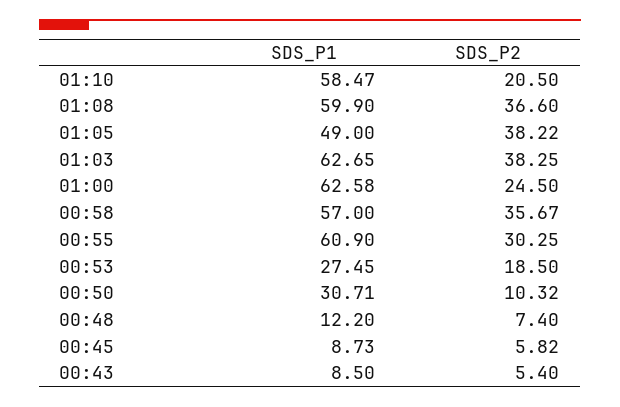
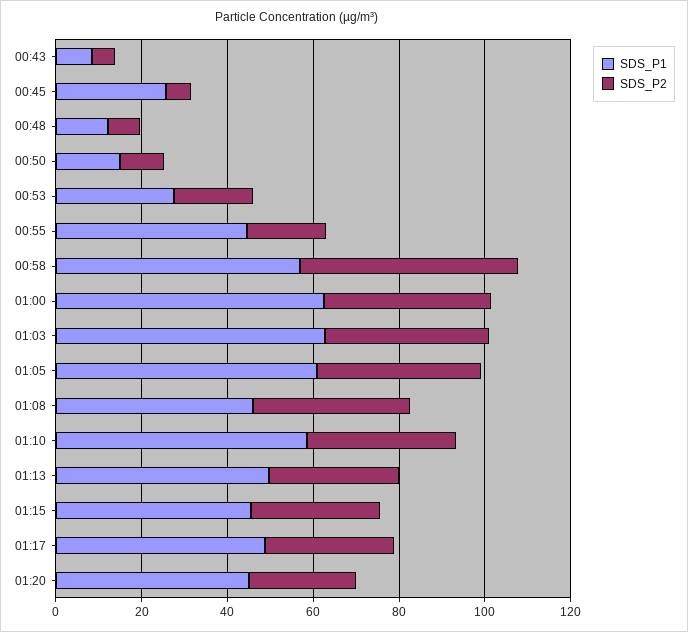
SDS_P2, 01:10: 20.5 -> 35
SDS_P1, 01:08: 59.9 -> 45
SDS_P1, 01:05: 49 -> 60
SDS_P2, 01:00: 24.5 -> 40
SDS_P2, 00:58: 35.67 -> 50
SDS_P1, 00:55: 60.9 -> 45
SDS_P2, 00:55: 30.25 -> 20
SDS_P1, 00:50: 30.71 -> 15
SDS_P1, 00:45: 8.73 -> 25
SDS_P1, 01:13: none -> 50
SDS_P2, 01:13: none -> 30
SDS_P1, 01:15: none -> 45
SDS_P2, 01:15: none -> 30
SDS_P1, 01:17: none -> 50
SDS_P2, 01:17: none -> 30
SDS_P1, 01:20: none -> 45
SDS_P2, 01:20: none -> 25

